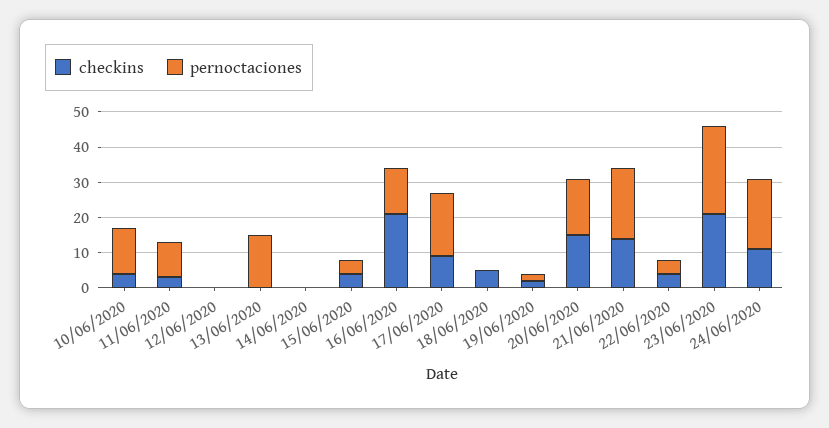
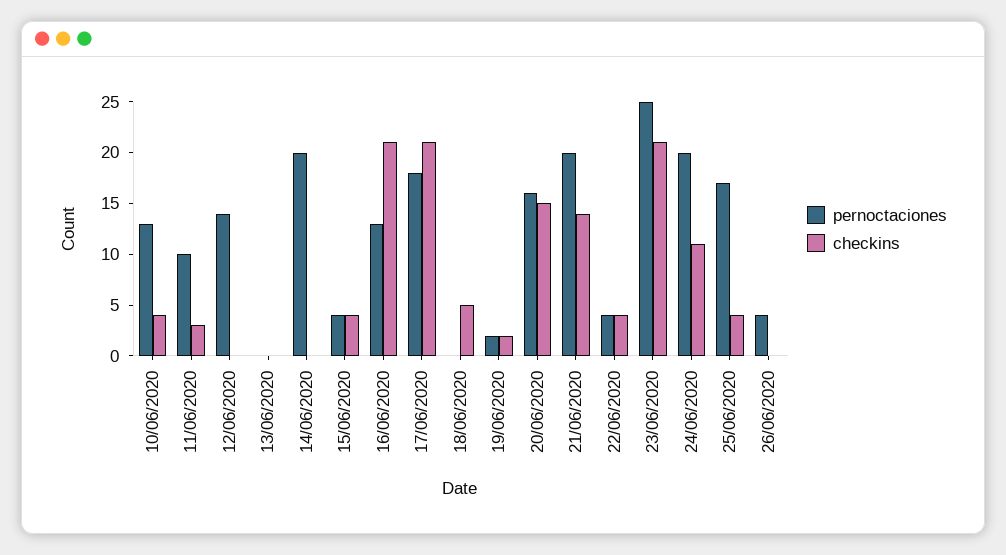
pernoctaciones, 12/06/2020: 0 -> 14
pernoctaciones, 13/06/2020: 15 -> 0
pernoctaciones, 14/06/2020: 0 -> 20
checkins, 17/06/2020: 10 -> 21
pernoctaciones, 25/06/2020: none -> 17
checkins, 25/06/2020: none -> 4
pernoctaciones, 26/06/2020: none -> 4
checkins, 26/06/2020: none -> 0

